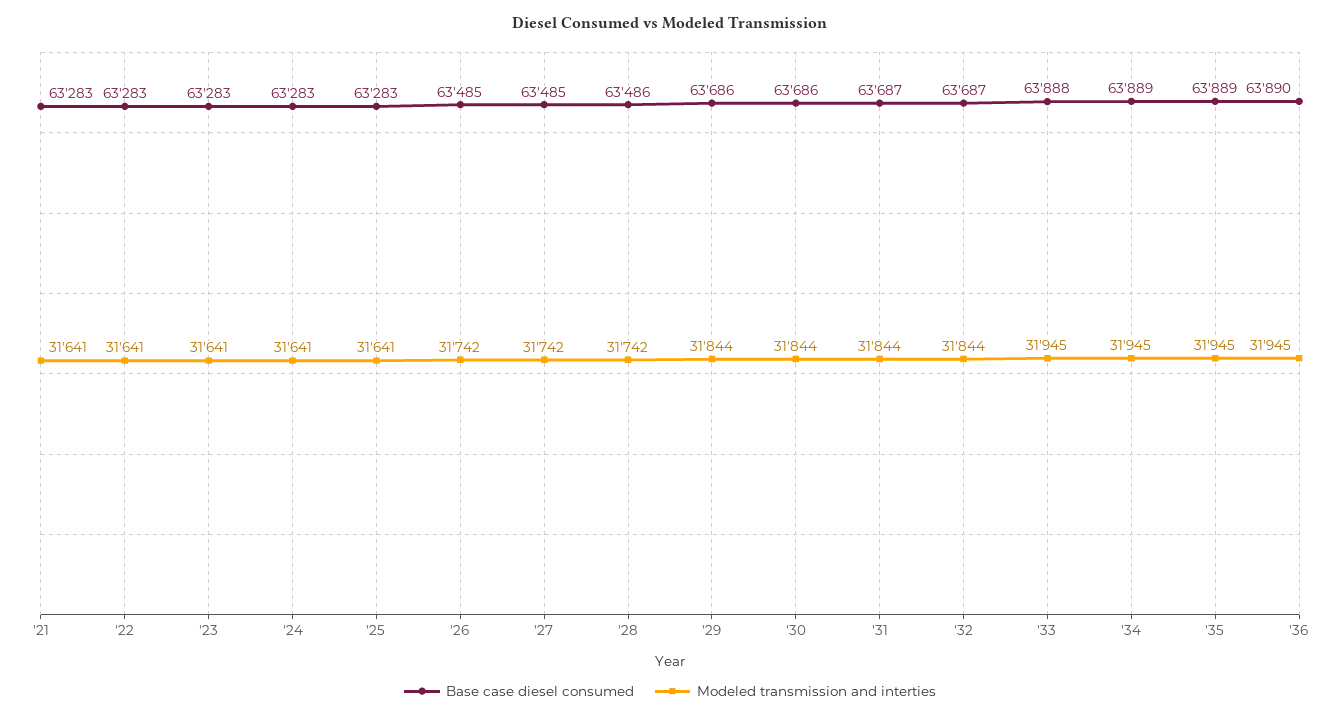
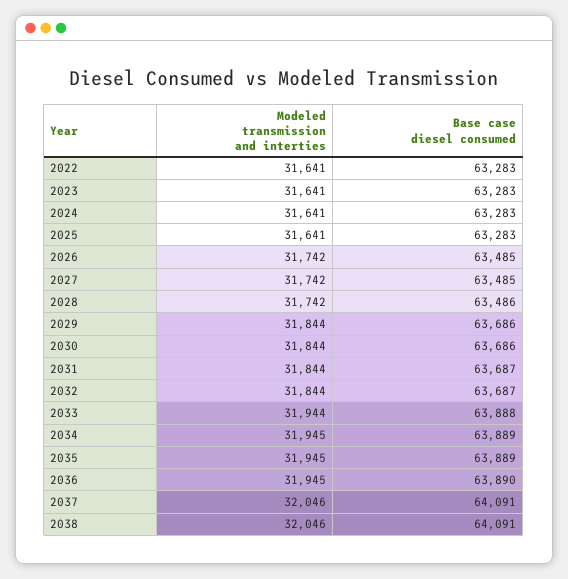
Base case diesel consumed, '21: 63283 -> none
Modeled transmission and interties, '21: 31641 -> none
Modeled transmission and interties, '33: 31945 -> 31944
Modeled transmission and interties, 2037: none -> 32046
Base case diesel consumed, 2037: none -> 64091
Modeled transmission and interties, 2038: none -> 32046
Base case diesel consumed, 2038: none -> 64091

